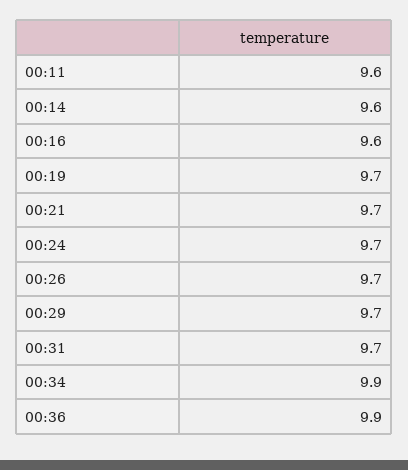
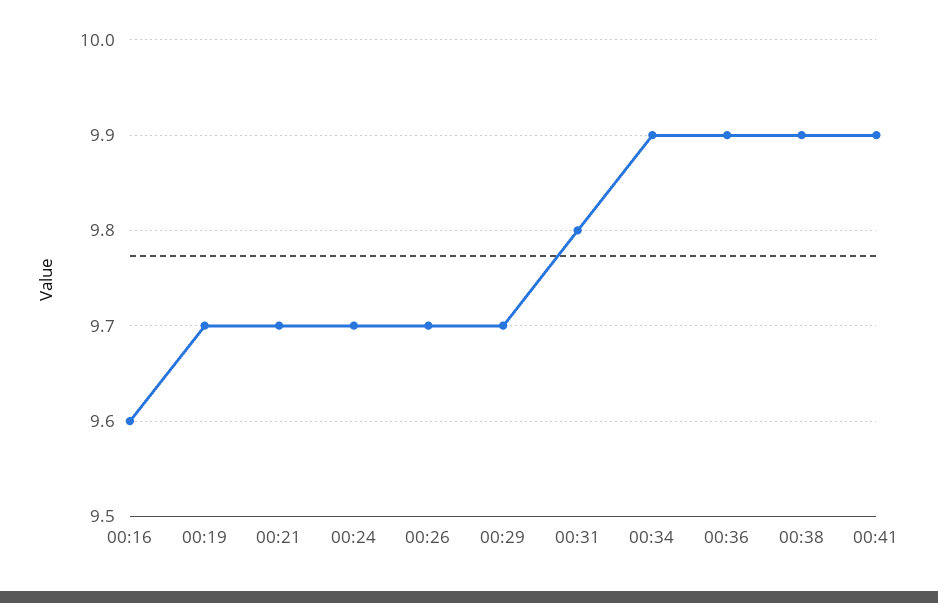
00:11: 9.6 -> none
00:14: 9.6 -> none
00:31: 9.7 -> 9.8
00:38: none -> 9.9
00:41: none -> 9.9

